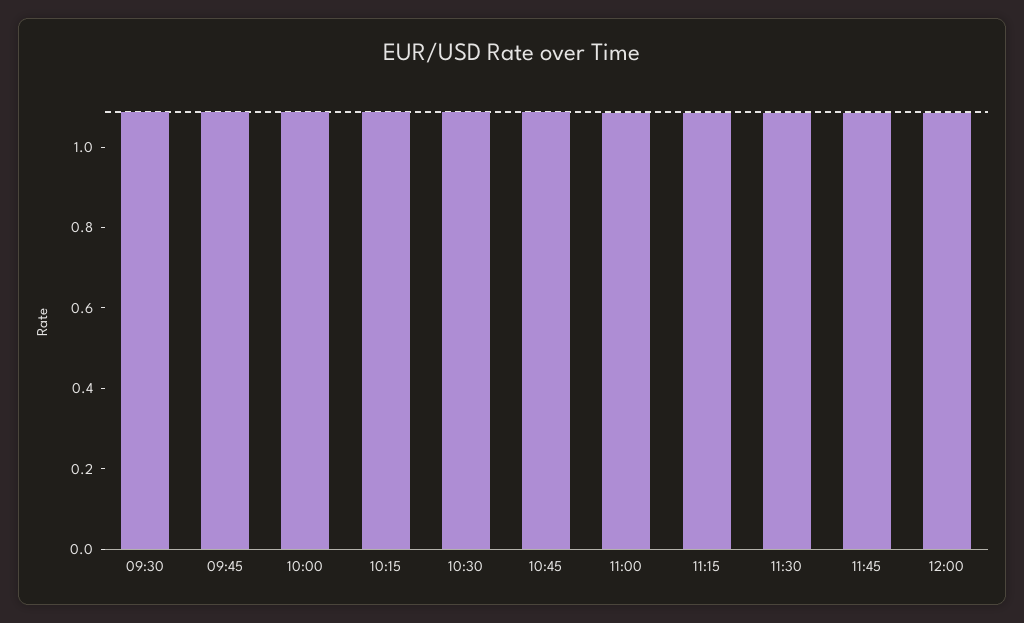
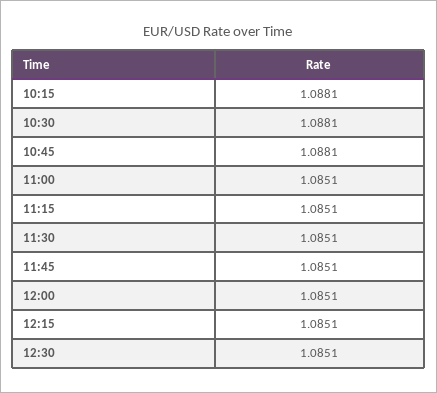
09:30: 1.1 -> none
09:45: 1.1 -> none
10:00: 1.1 -> none
12:15: none -> 1.0851
12:30: none -> 1.0851

